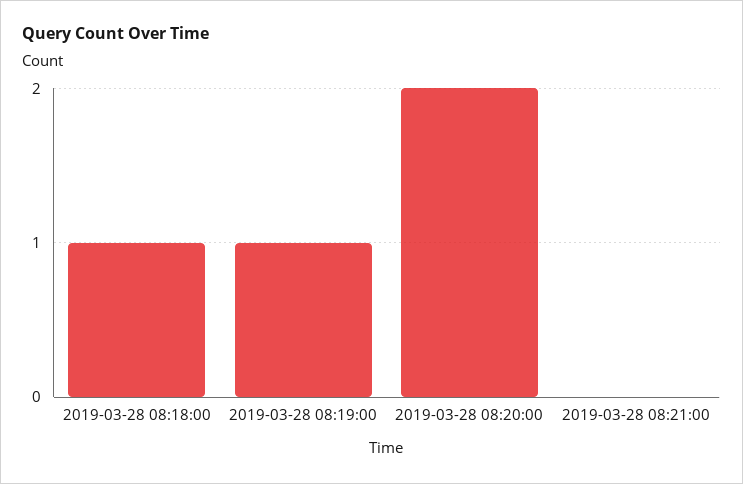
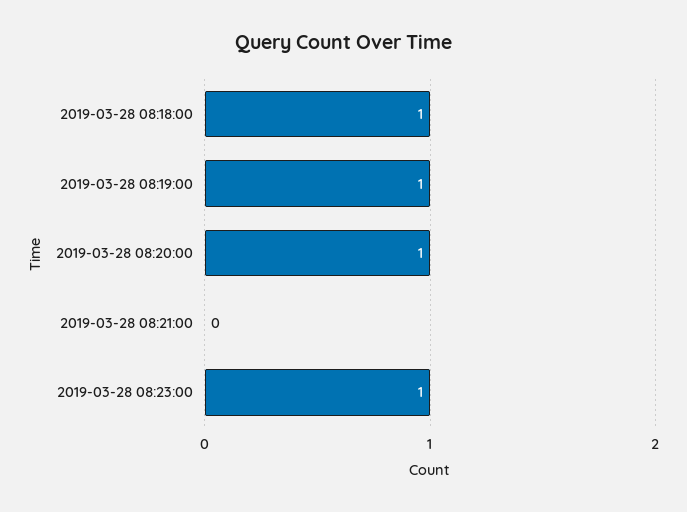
2019-03-28 08:20:00: 2 -> 1
2019-03-28 08:23:00: none -> 1

